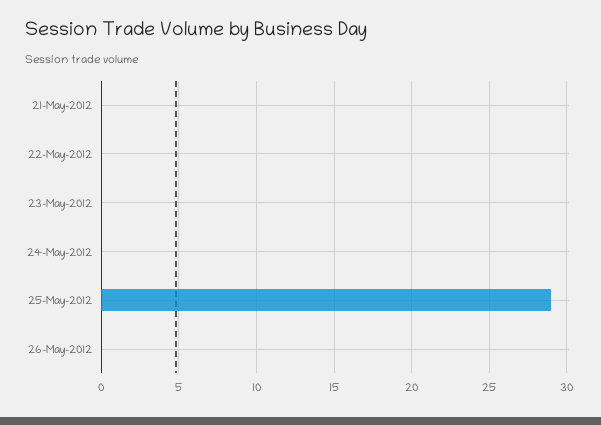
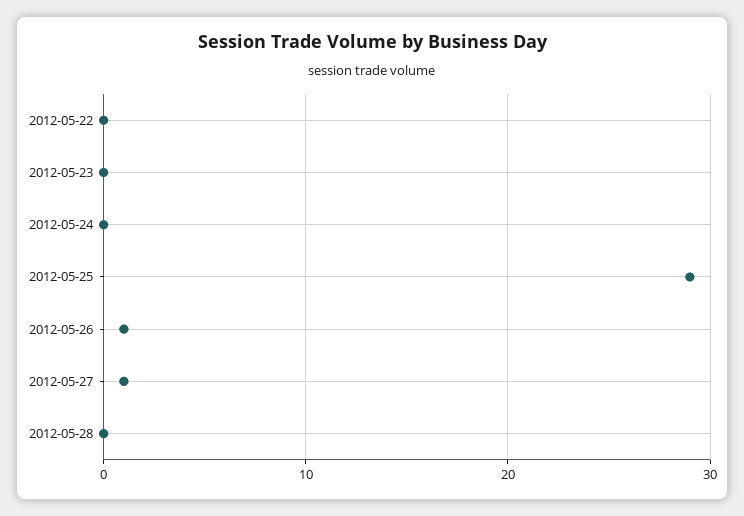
21-May-2012: 0 -> none
26-May-2012: 0 -> 1
2012-05-27: none -> 1
2012-05-28: none -> 0

